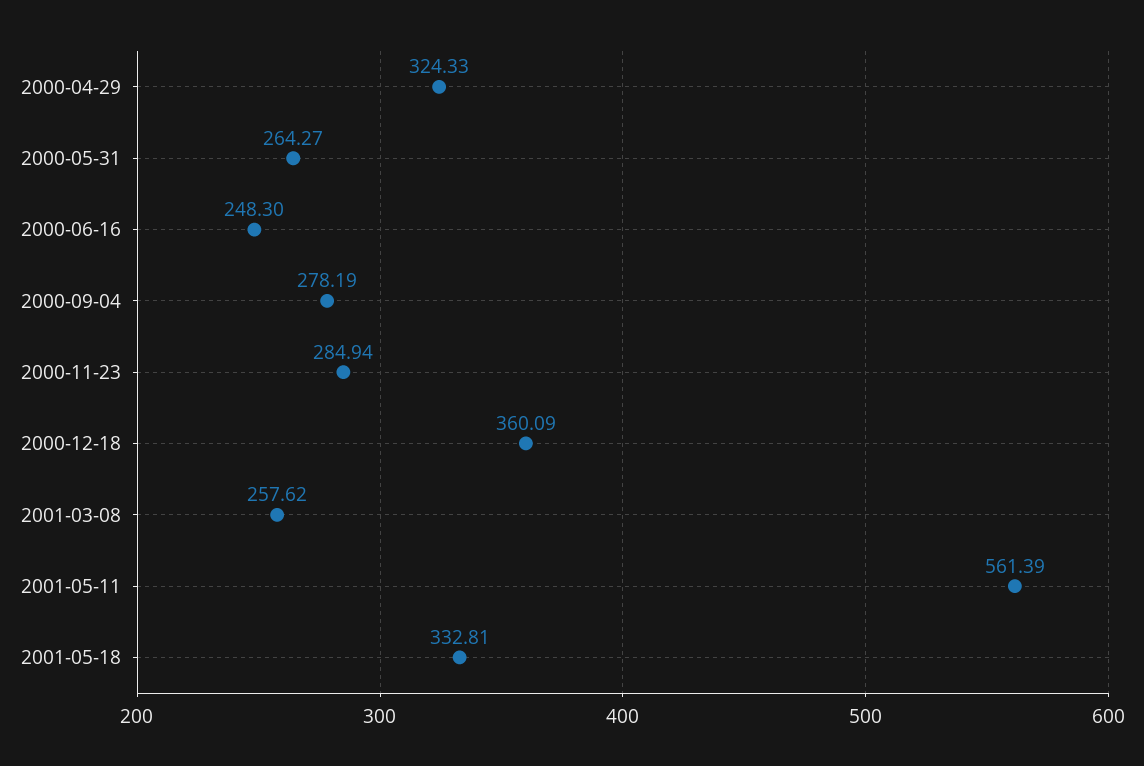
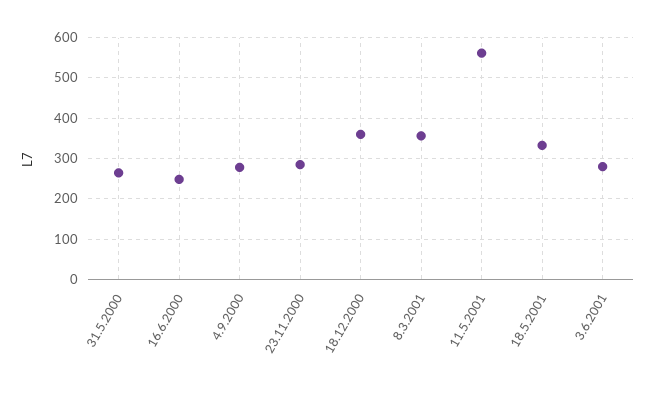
2000-04-29: 324.33 -> none
2001-03-08: 257.62 -> 360
3.6.2001: none -> 280

